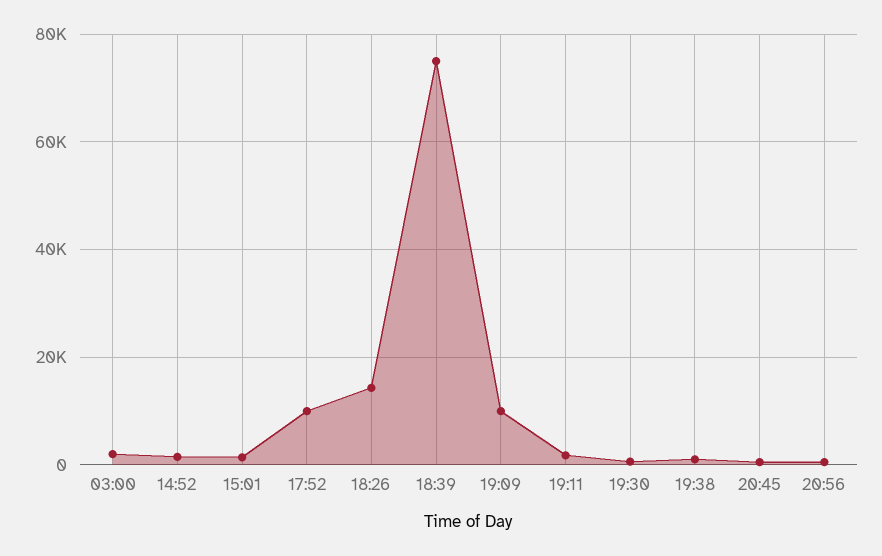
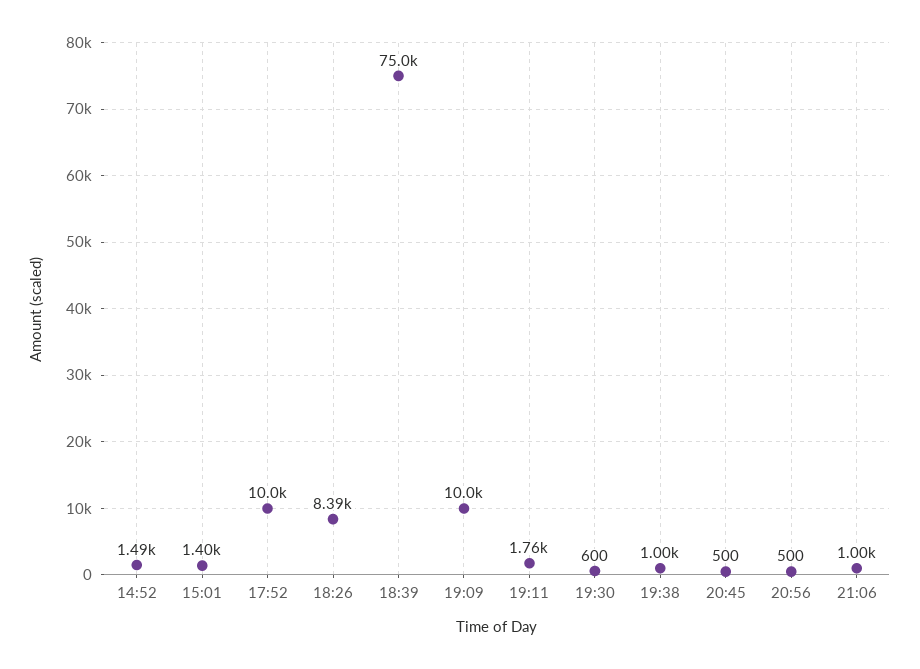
03:00: 2000 -> none
18:26: 14000 -> 8390
21:06: none -> 1000

